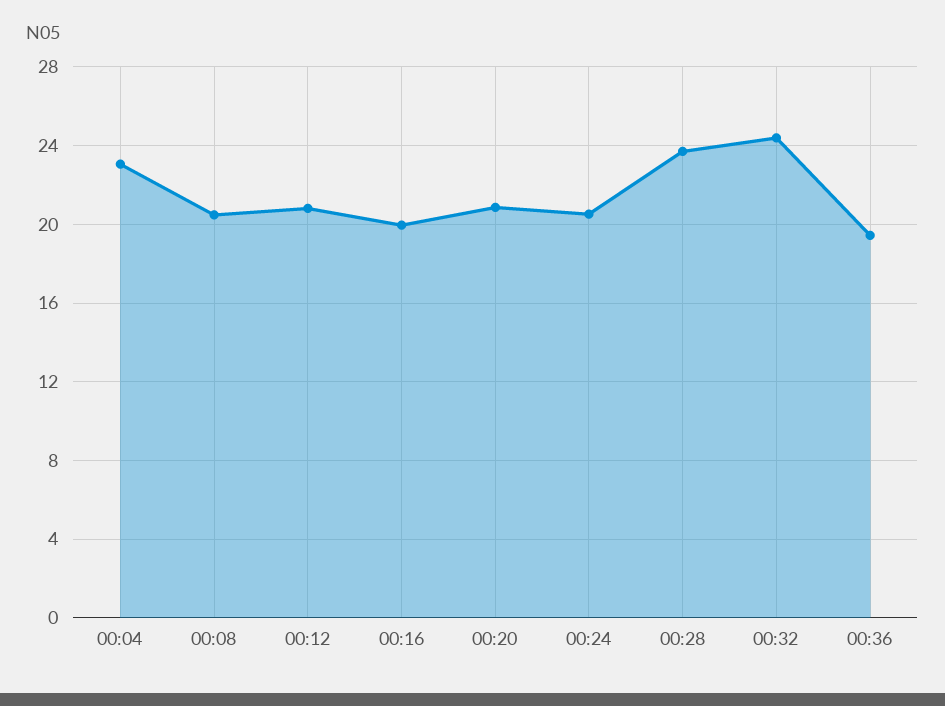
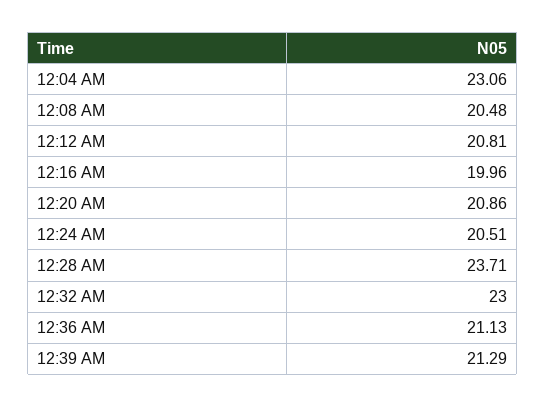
00:32: 24.5 -> 23
00:36: 19.5 -> 21.13
12:39 AM: none -> 21.29

